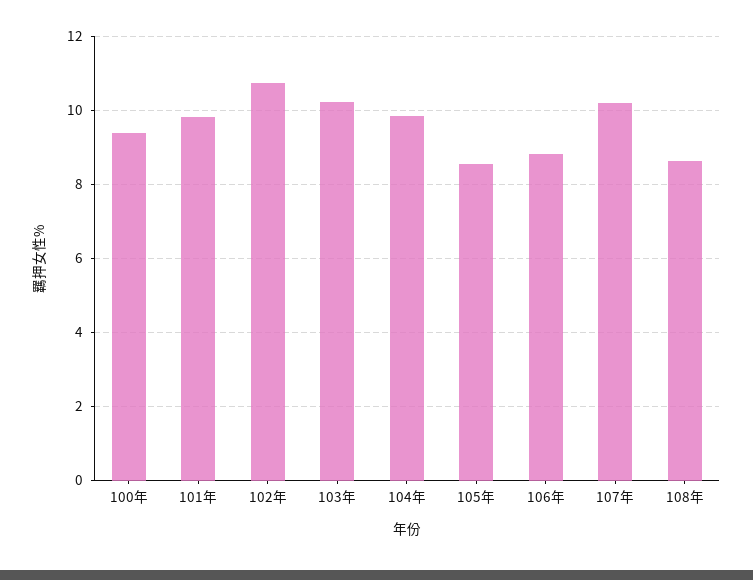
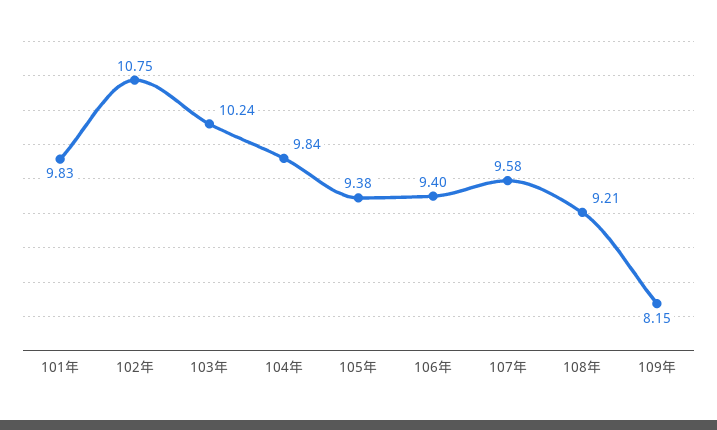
100年: 9.4 -> none
105年: 8.6 -> 9.38
106年: 8.8 -> 9.4
107年: 10.2 -> 9.58
108年: 8.6 -> 9.21
109年: none -> 8.15

